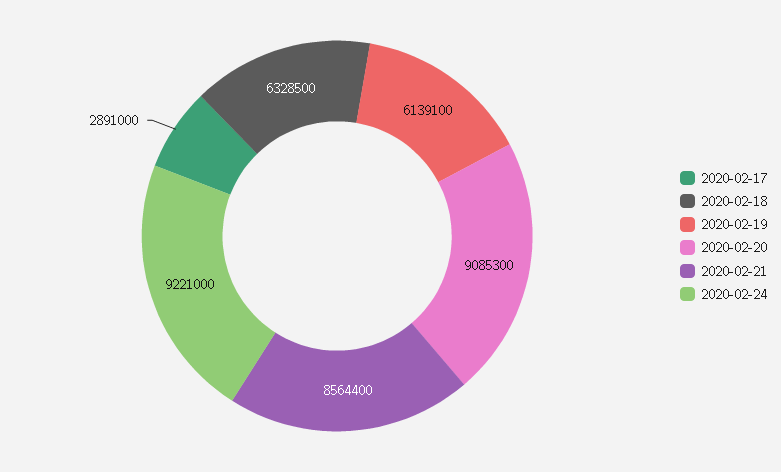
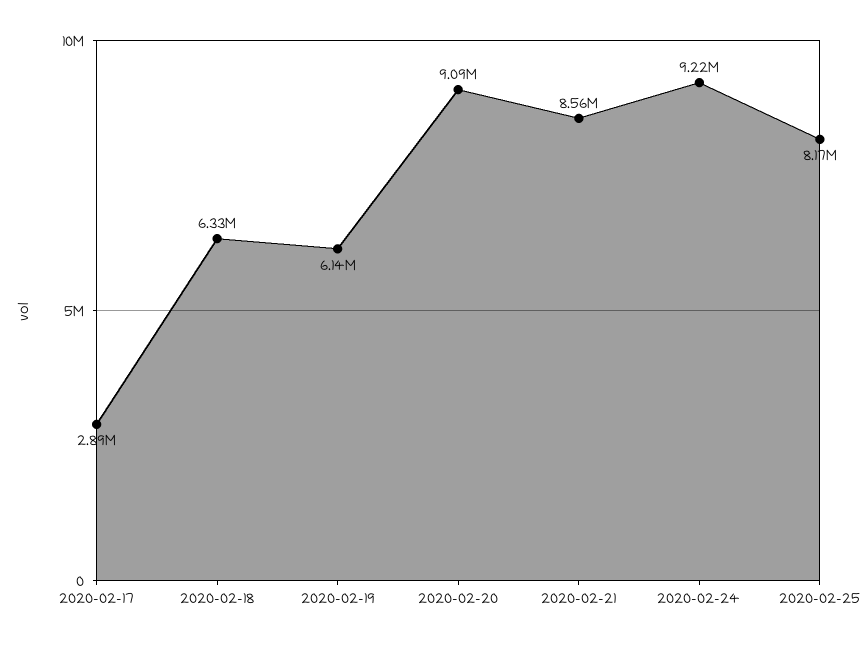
2020-02-25: none -> 8170000

